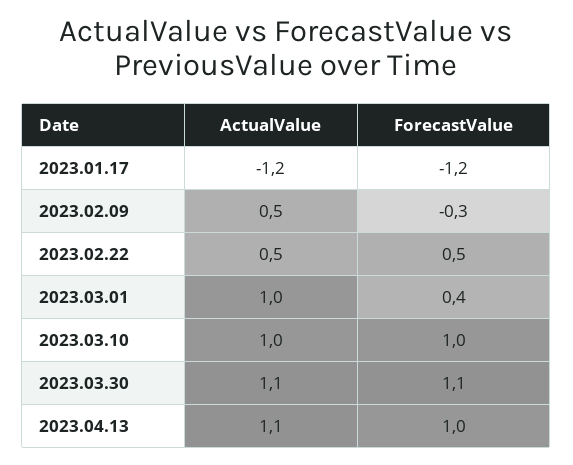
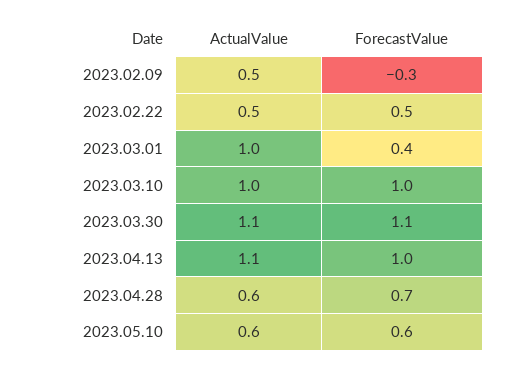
ActualValue, 2023.01.17: -1.2 -> none
ForecastValue, 2023.01.17: -1.2 -> none
ActualValue, 2023.04.28: none -> 0.6
ForecastValue, 2023.04.28: none -> 0.7
ActualValue, 2023.05.10: none -> 0.6
ForecastValue, 2023.05.10: none -> 0.6

